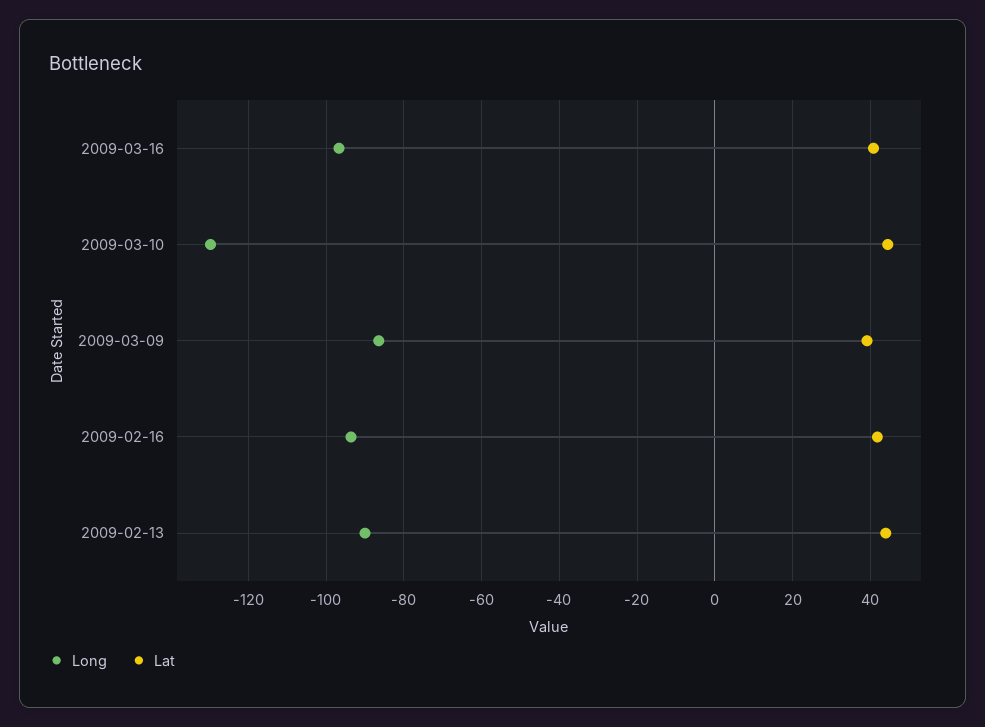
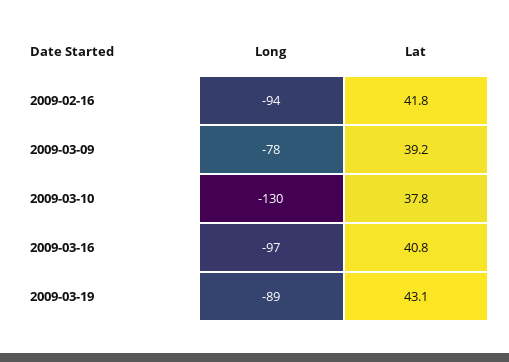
Lat, 2009-03-10: 44 -> 37.8
Long, 2009-03-09: -86 -> -78
Long, 2009-02-13: -90 -> none
Lat, 2009-02-13: 44 -> none
Long, 2009-03-19: none -> -89
Lat, 2009-03-19: none -> 43.1

